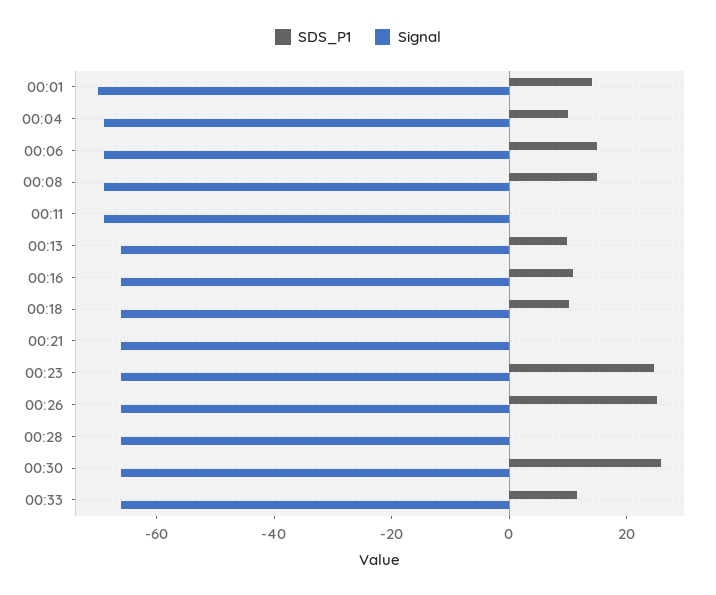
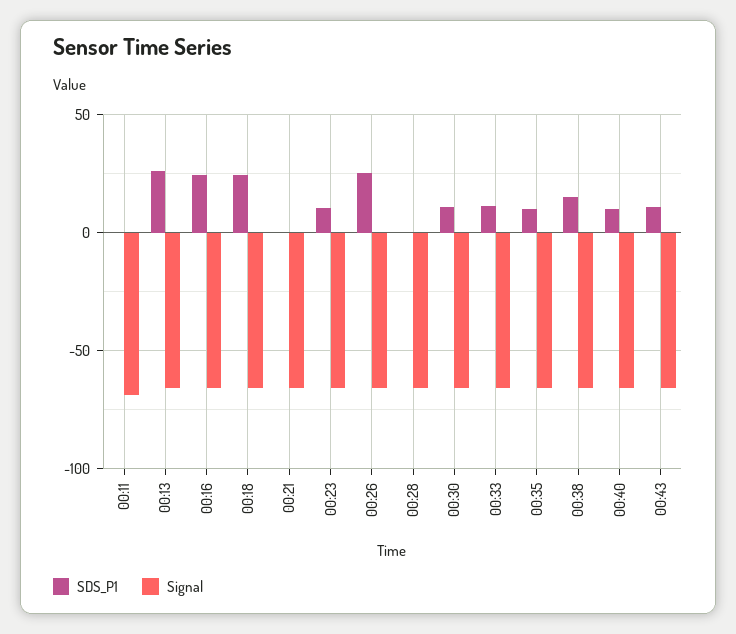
SDS_P1, 00:01: 15 -> none
Signal, 00:01: -70 -> none
SDS_P1, 00:04: 10 -> none
Signal, 00:04: -70 -> none
SDS_P1, 00:06: 15 -> none
Signal, 00:06: -70 -> none
SDS_P1, 00:08: 15 -> none
Signal, 00:08: -70 -> none
SDS_P1, 00:13: 10 -> 25
SDS_P1, 00:16: 10 -> 25
SDS_P1, 00:18: 10 -> 25
SDS_P1, 00:23: 25 -> 10
SDS_P1, 00:30: 25 -> 10
SDS_P1, 00:35: none -> 10
Signal, 00:35: none -> -65
SDS_P1, 00:38: none -> 15
Signal, 00:38: none -> -65
SDS_P1, 00:40: none -> 10
Signal, 00:40: none -> -65
SDS_P1, 00:43: none -> 10
Signal, 00:43: none -> -65

